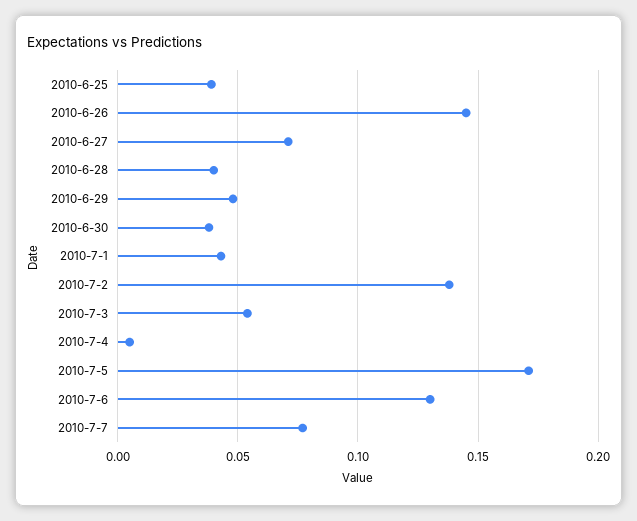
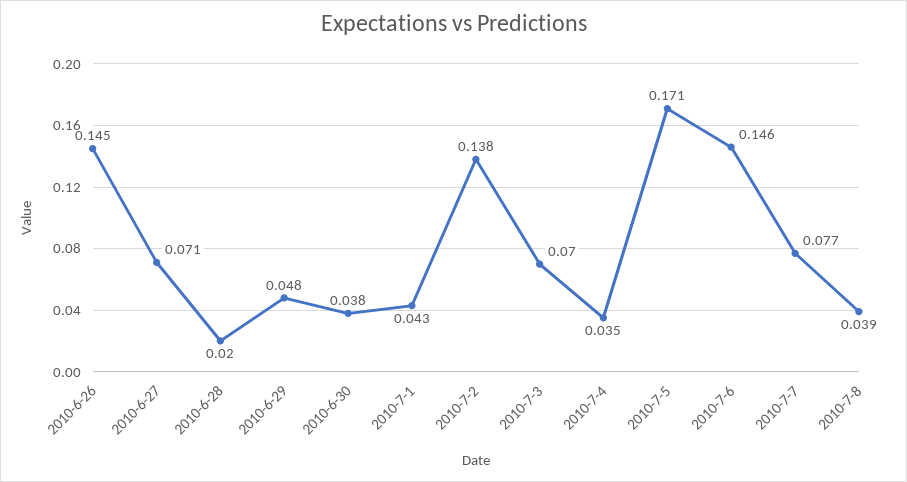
2010-6-25: 0.04 -> none
2010-6-28: 0.04 -> 0.02
2010-7-3: 0.055 -> 0.07
2010-7-4: 0.005 -> 0.035
2010-7-6: 0.13 -> 0.146
2010-7-8: none -> 0.039

